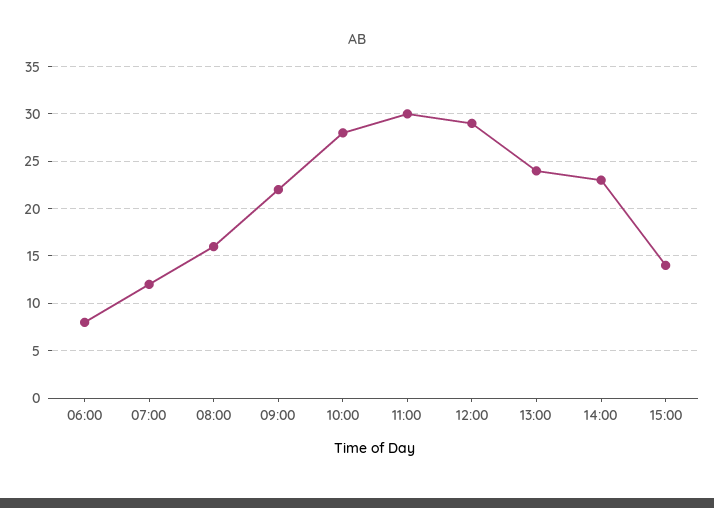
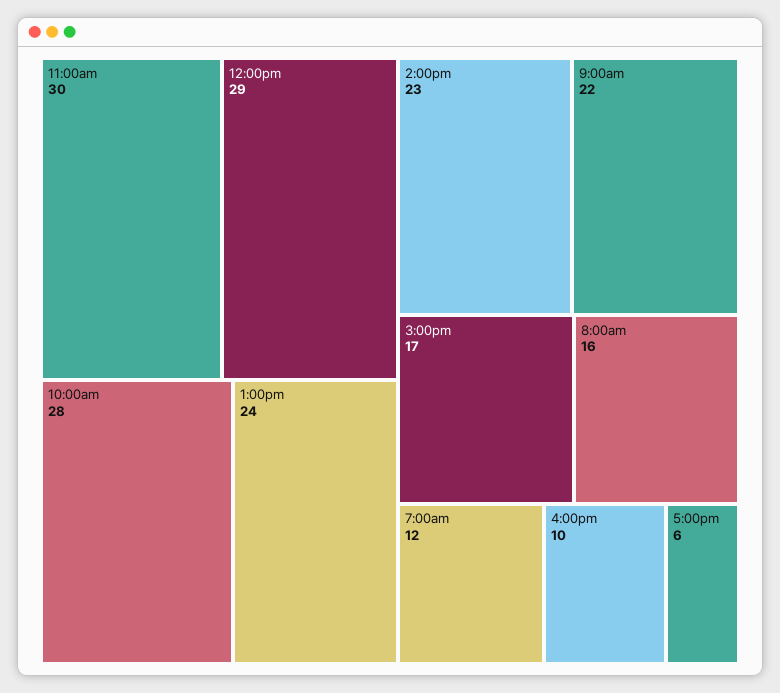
06:00: 8 -> none
15:00: 14 -> 17
4:00pm: none -> 10
5:00pm: none -> 6

